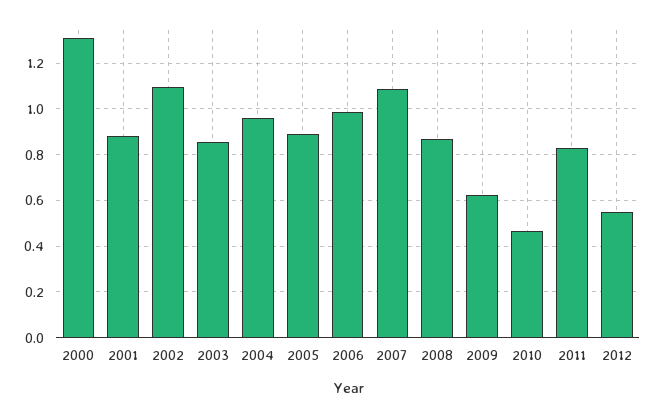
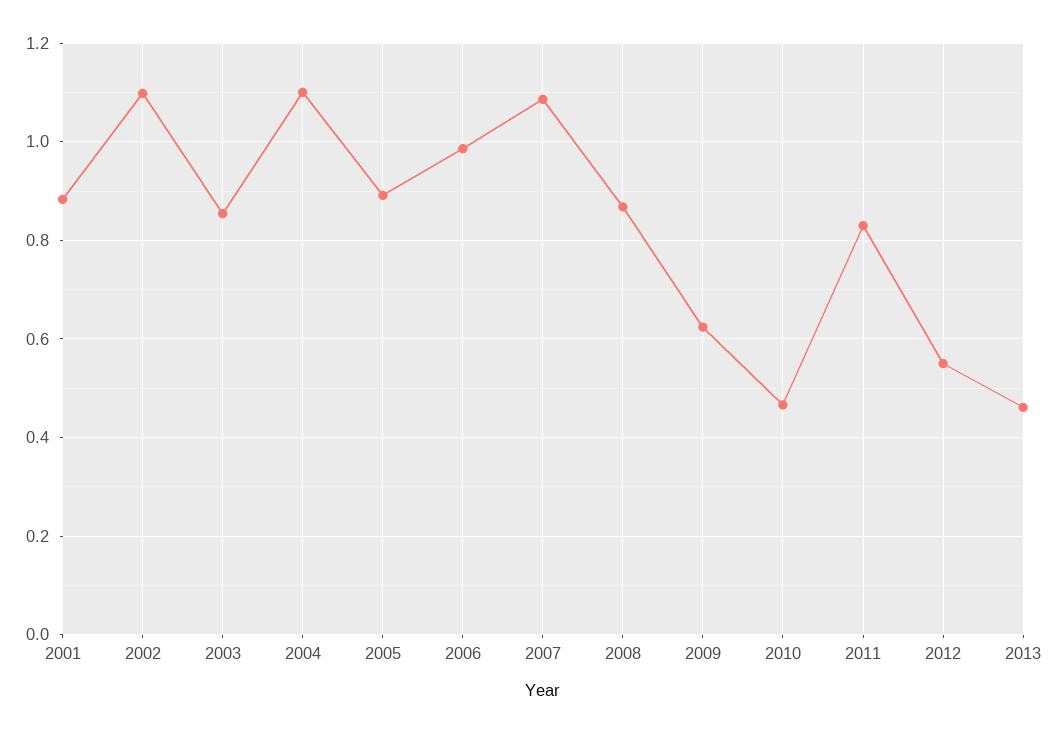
2000: 1.3 -> none
2004: 0.95 -> 1.1
2013: none -> 0.46

